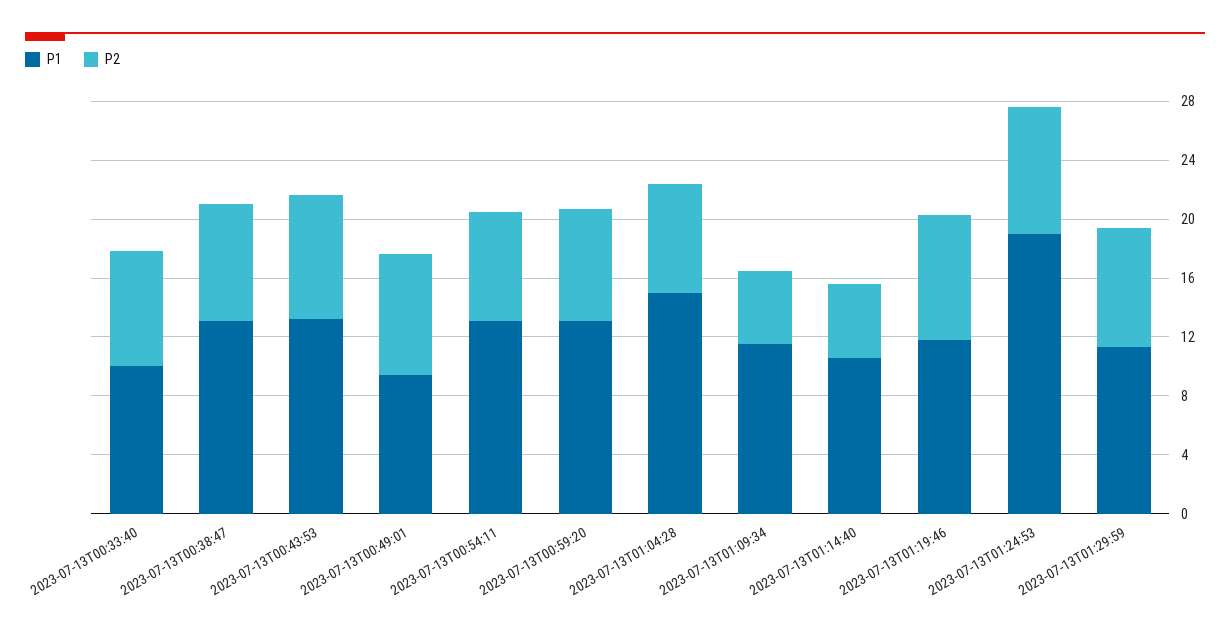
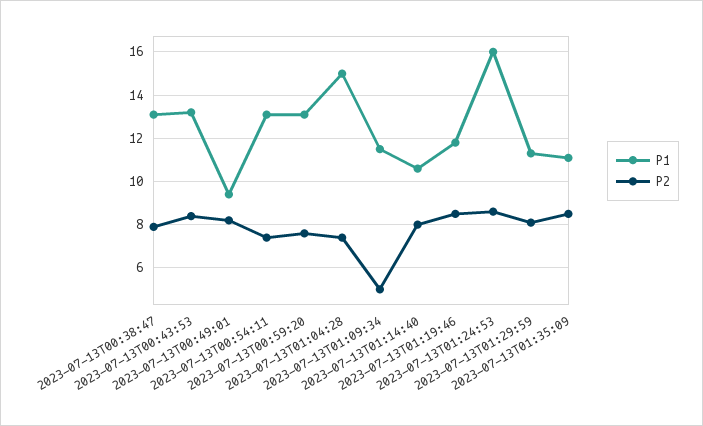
P1, 2023-07-13T00:33:40: 10 -> none
P2, 2023-07-13T00:33:40: 8 -> none
P2, 2023-07-13T01:14:40: 5 -> 8
P1, 2023-07-13T01:24:53: 19 -> 16
P1, 2023-07-13T01:35:09: none -> 11
P2, 2023-07-13T01:35:09: none -> 8.5

